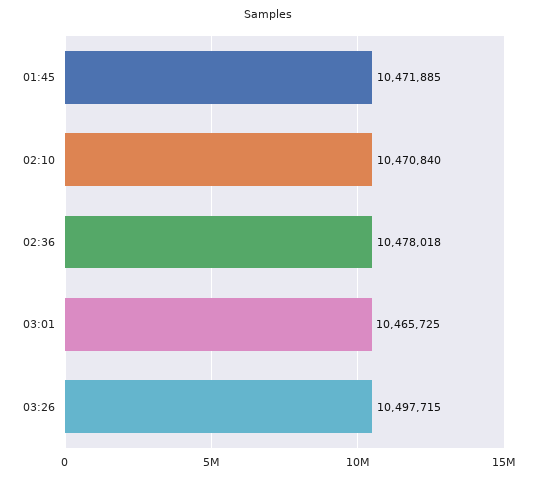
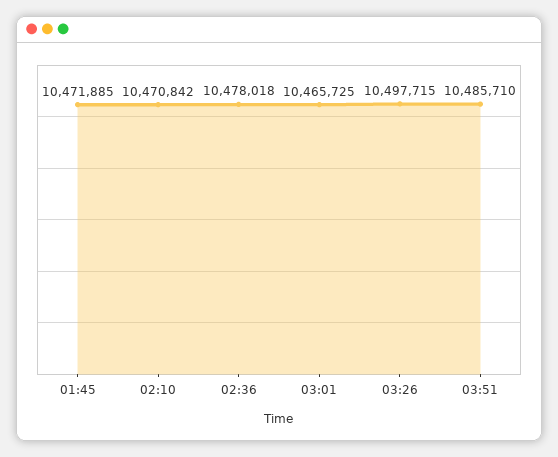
02:10: 10470840 -> 10470842
03:51: none -> 10485710

